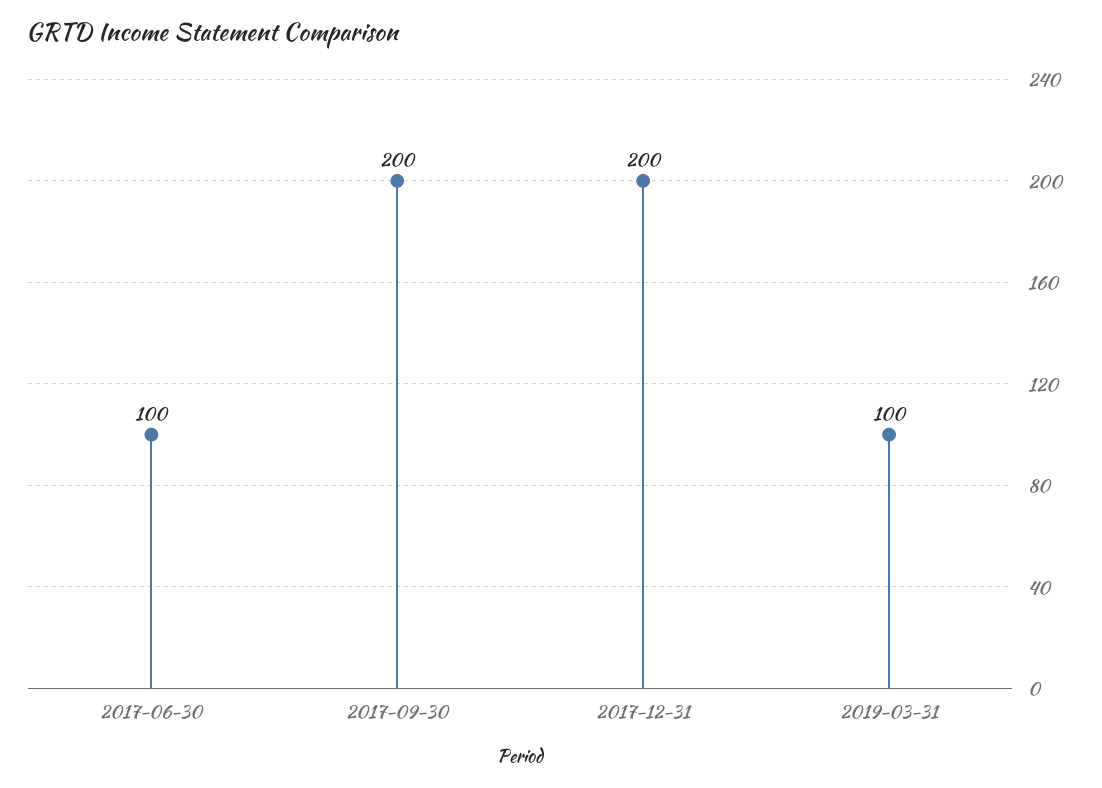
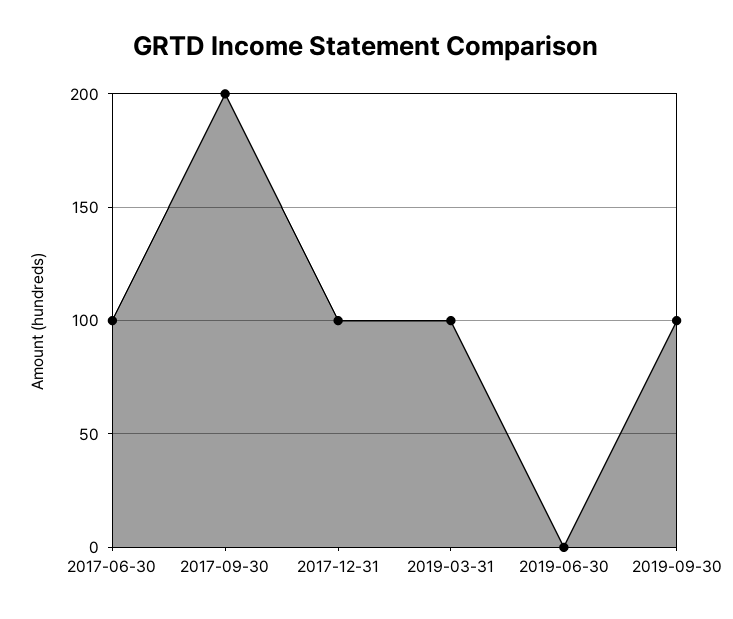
2017-12-31: 200 -> 100
2019-06-30: none -> 0
2019-09-30: none -> 100

